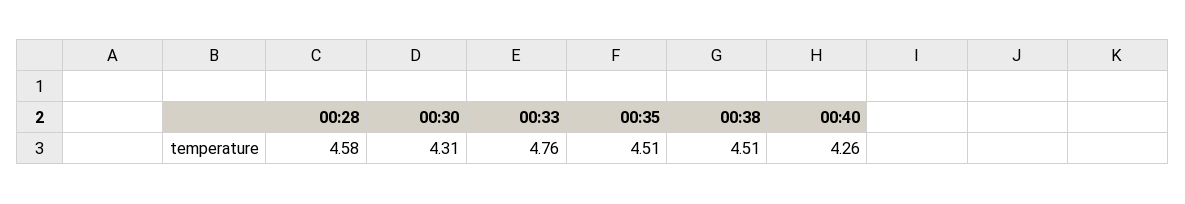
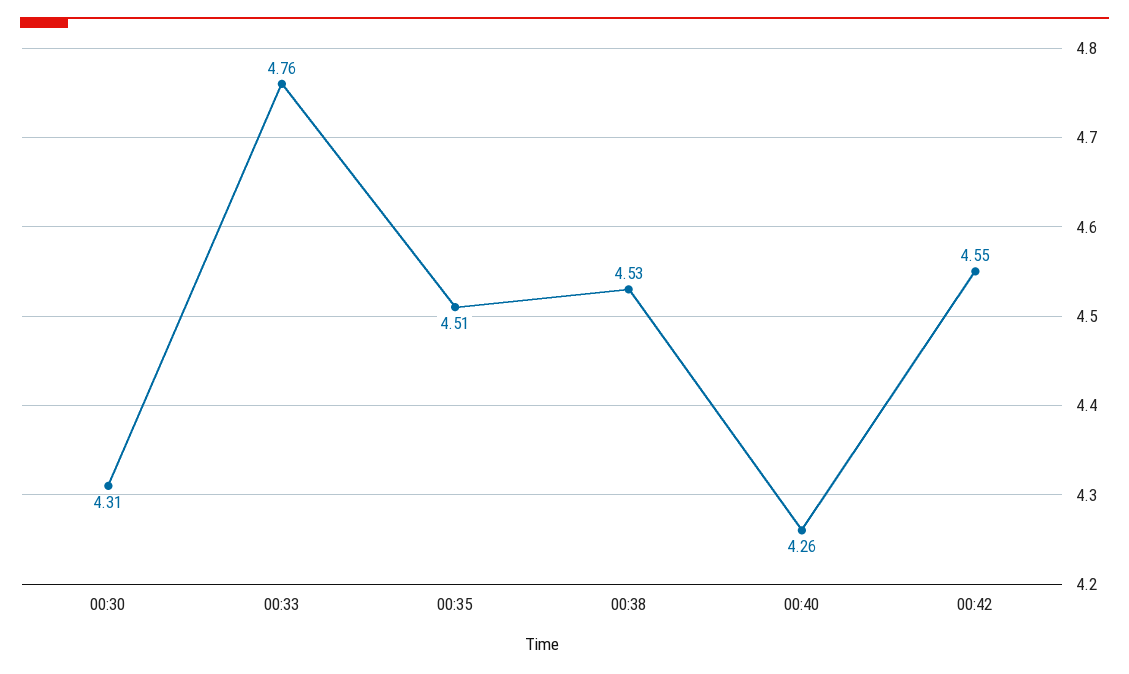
00:28: 4.58 -> none
00:38: 4.51 -> 4.53
00:42: none -> 4.55

